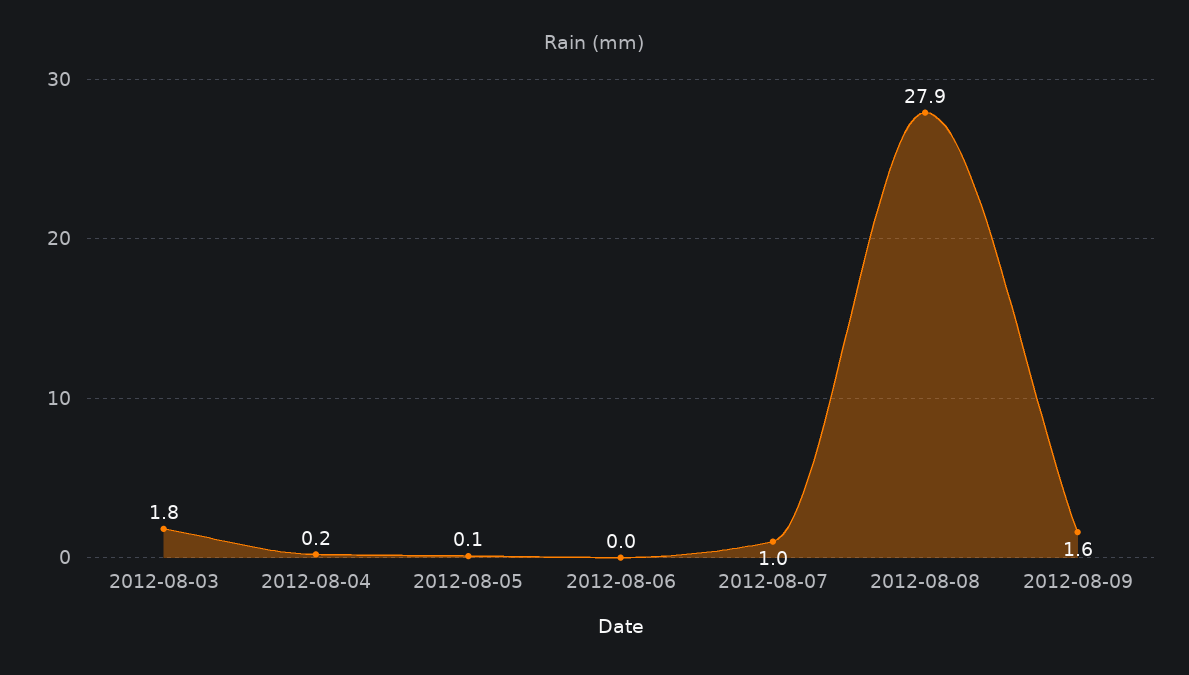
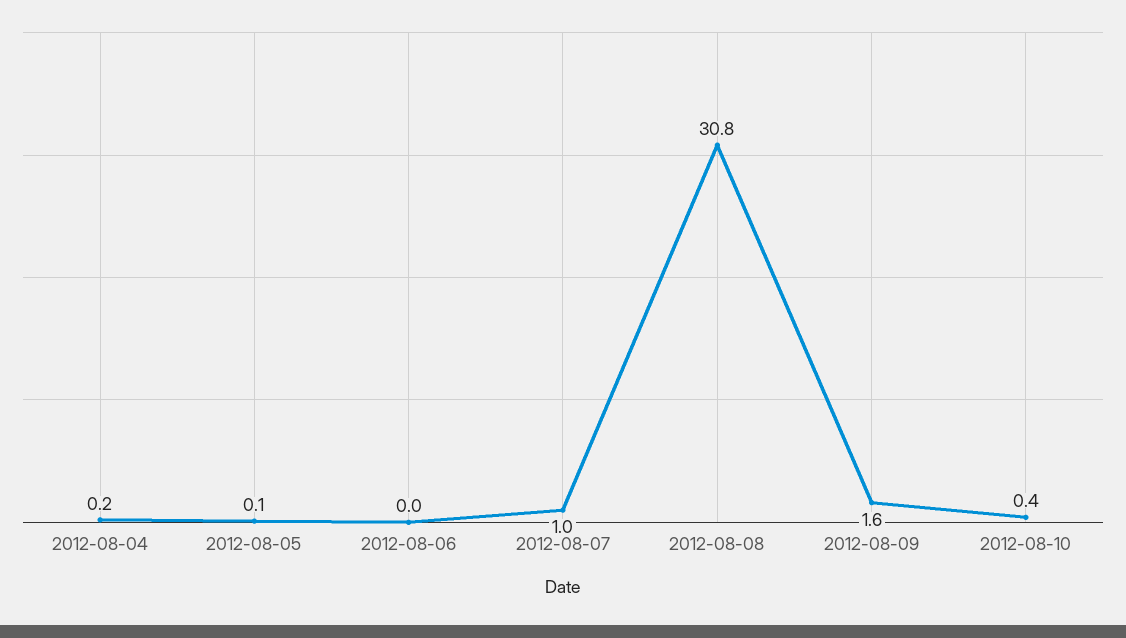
2012-08-03: 1.8 -> none
2012-08-08: 27.9 -> 30.8
2012-08-10: none -> 0.4

